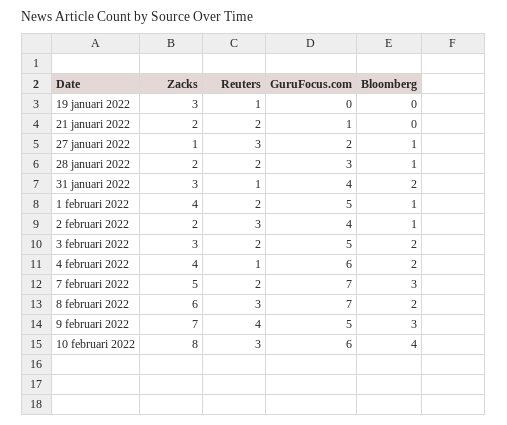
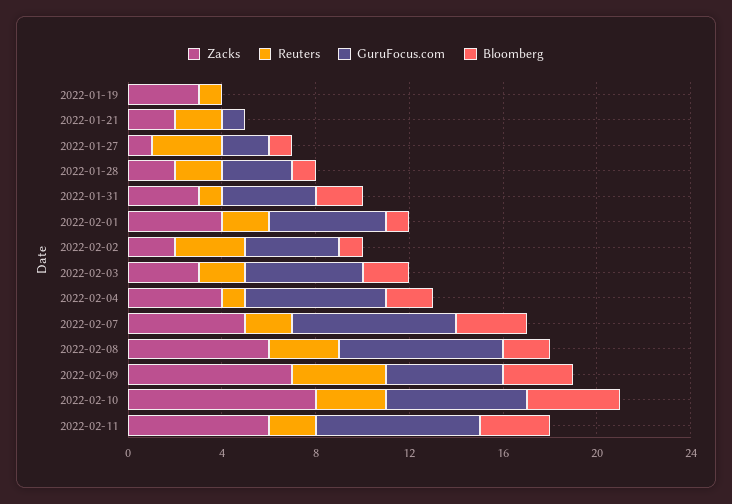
Zacks, 2022-02-11: none -> 6
Reuters, 2022-02-11: none -> 2
GuruFocus.com, 2022-02-11: none -> 7
Bloomberg, 2022-02-11: none -> 3

